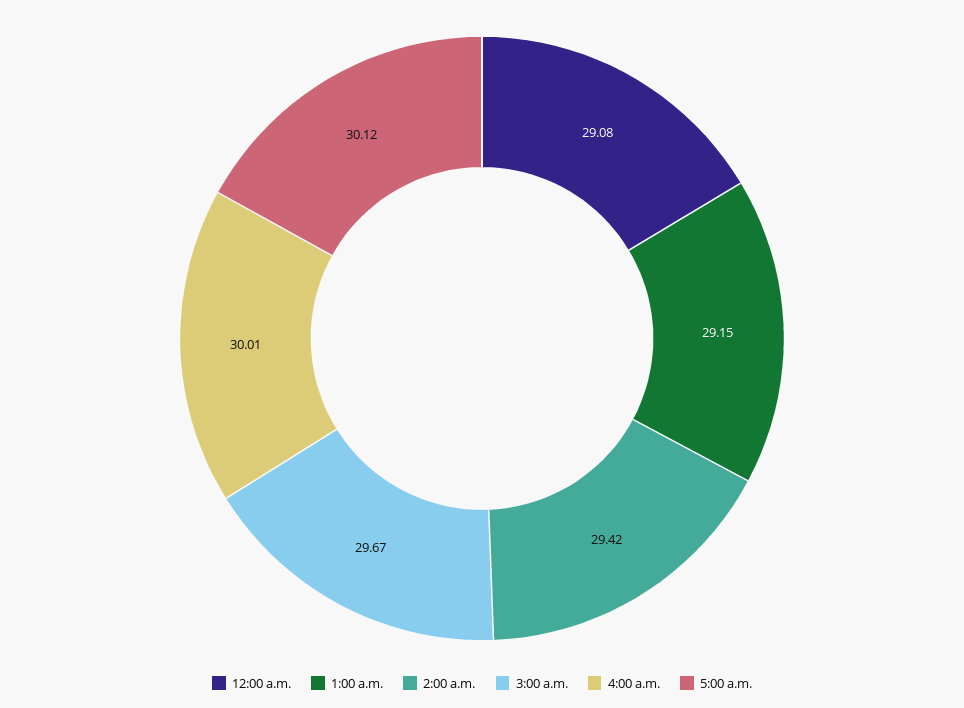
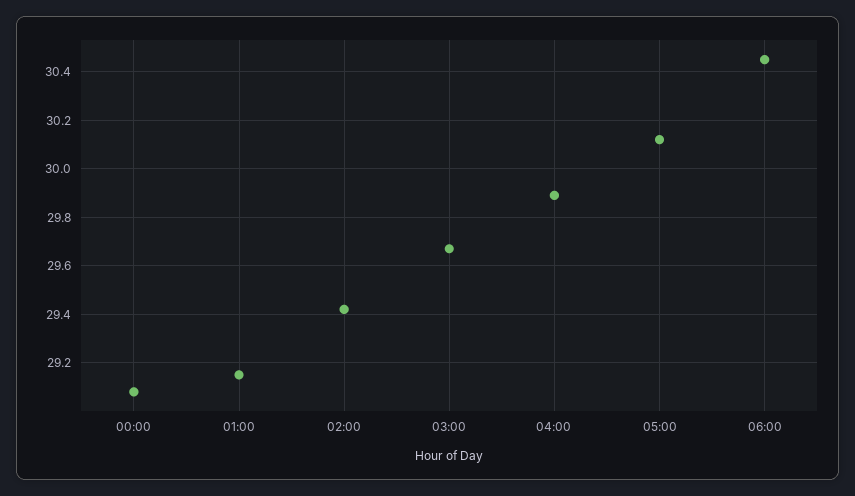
4:00 a.m.: 30.01 -> 29.9
06:00: none -> 30.45

